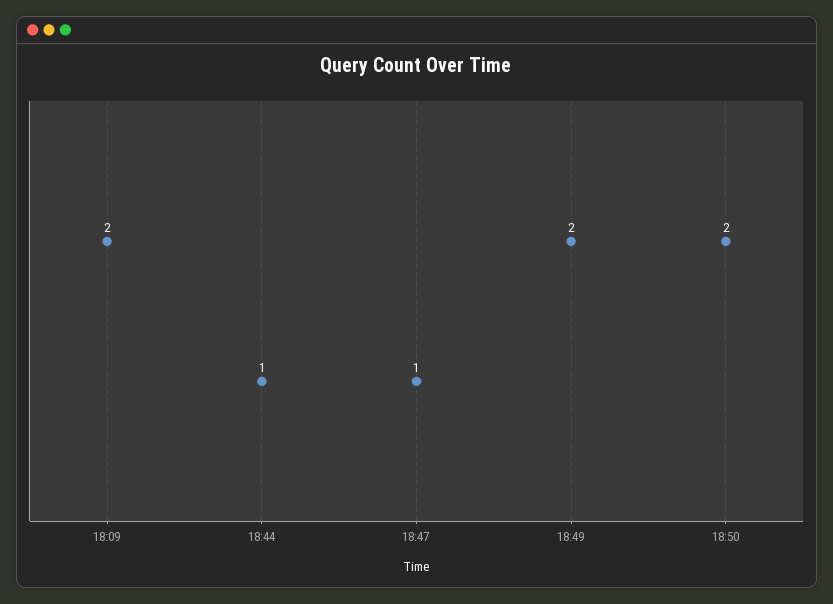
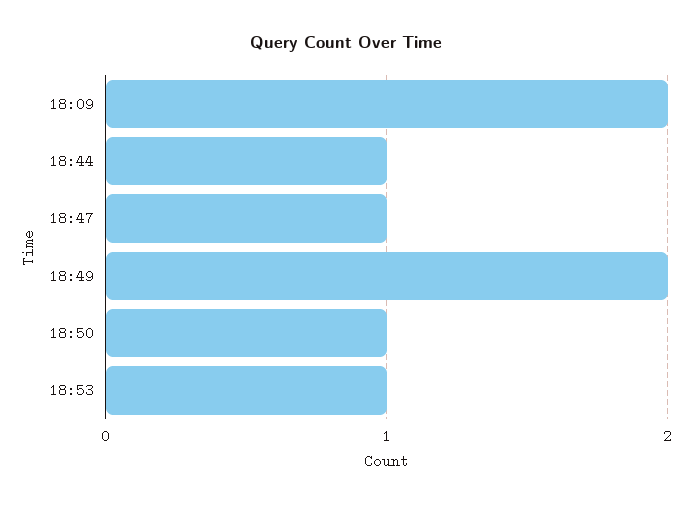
18:50: 2 -> 1
18:53: none -> 1

